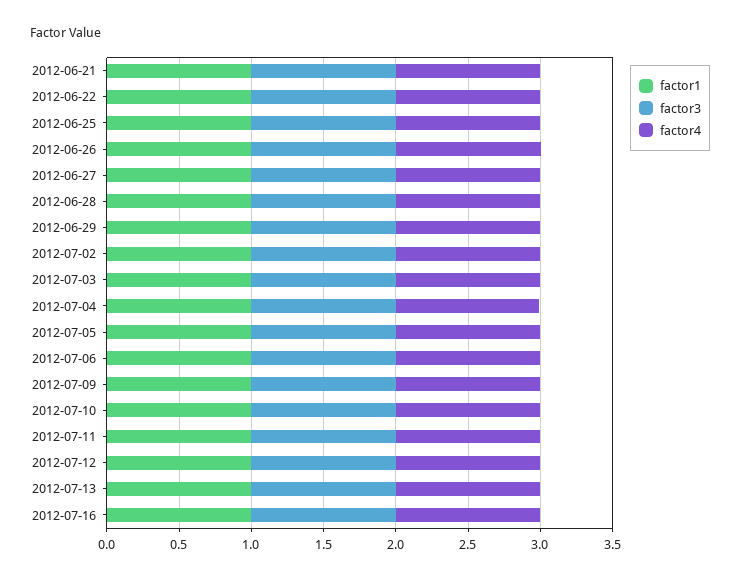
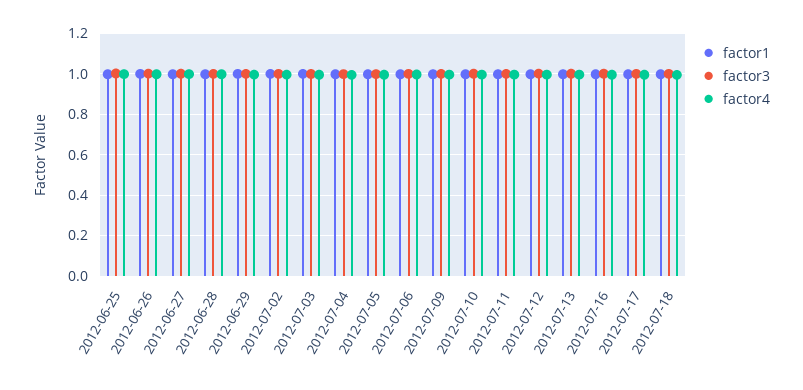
factor1, 2012-06-21: 1 -> none
factor3, 2012-06-21: 1 -> none
factor4, 2012-06-21: 1 -> none
factor1, 2012-06-22: 1 -> none
factor3, 2012-06-22: 1 -> none
factor4, 2012-06-22: 1 -> none
factor1, 2012-07-17: none -> 1
factor3, 2012-07-17: none -> 1
factor4, 2012-07-17: none -> 1
factor1, 2012-07-18: none -> 1
factor3, 2012-07-18: none -> 1
factor4, 2012-07-18: none -> 1

